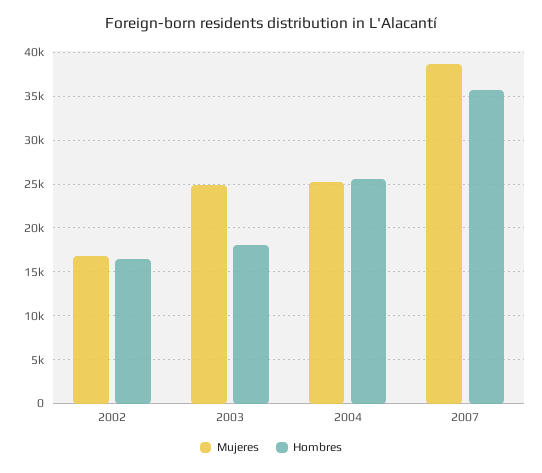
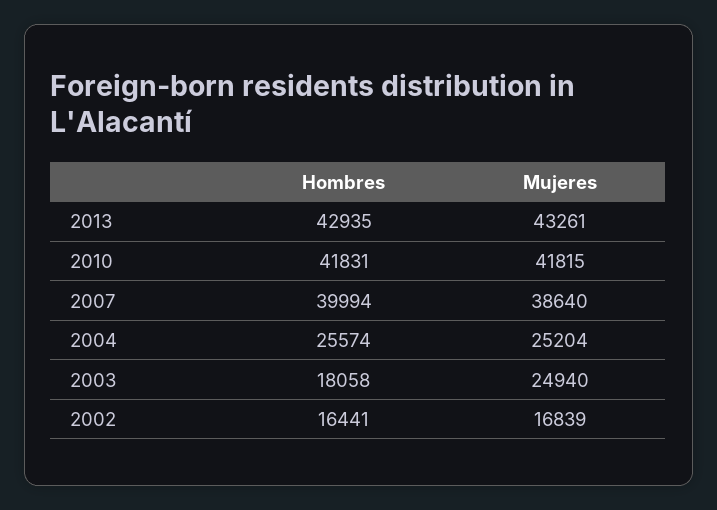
Hombres, 2007: 36000 -> 39994
Hombres, 2013: none -> 42935
Mujeres, 2013: none -> 43261
Hombres, 2010: none -> 41831
Mujeres, 2010: none -> 41815

